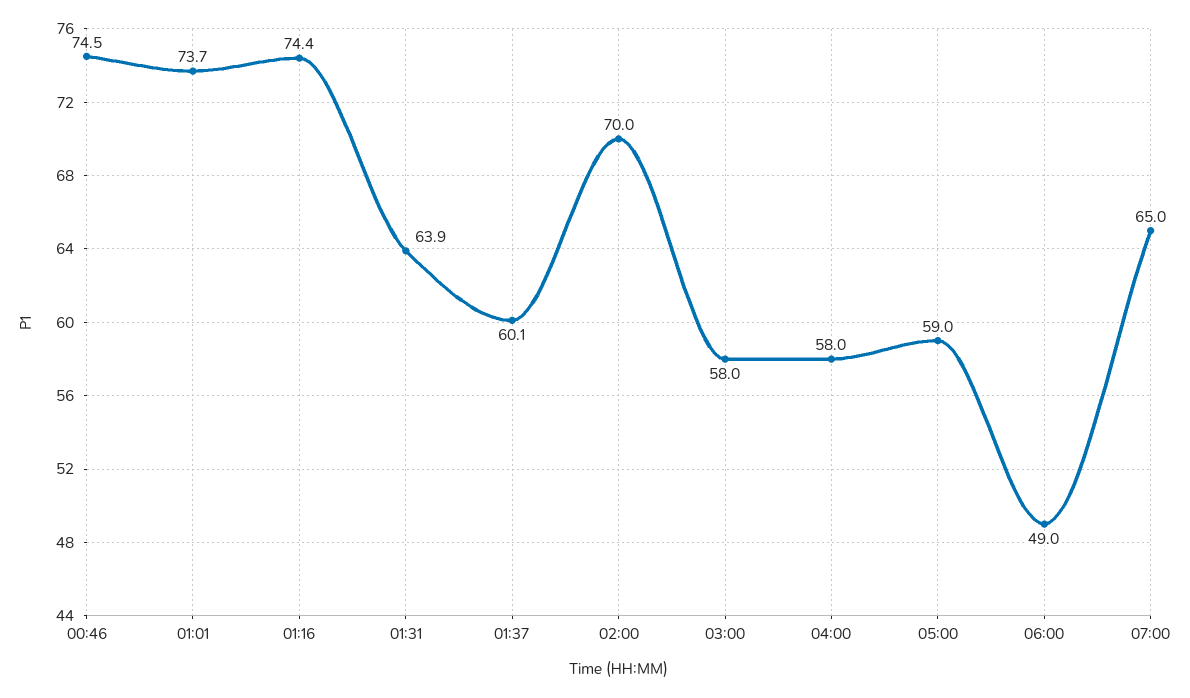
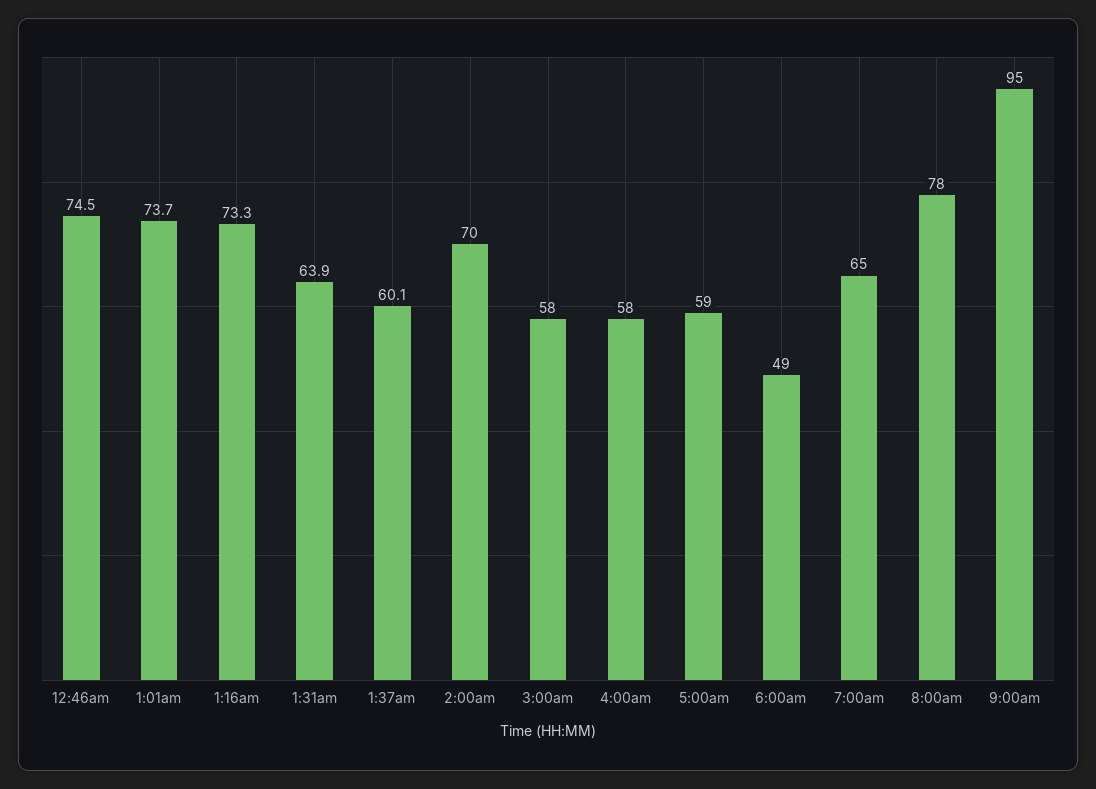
01:16: 74.4 -> 73.3
8:00am: none -> 78
9:00am: none -> 95

